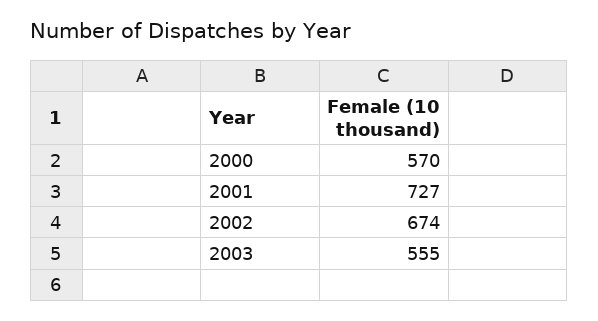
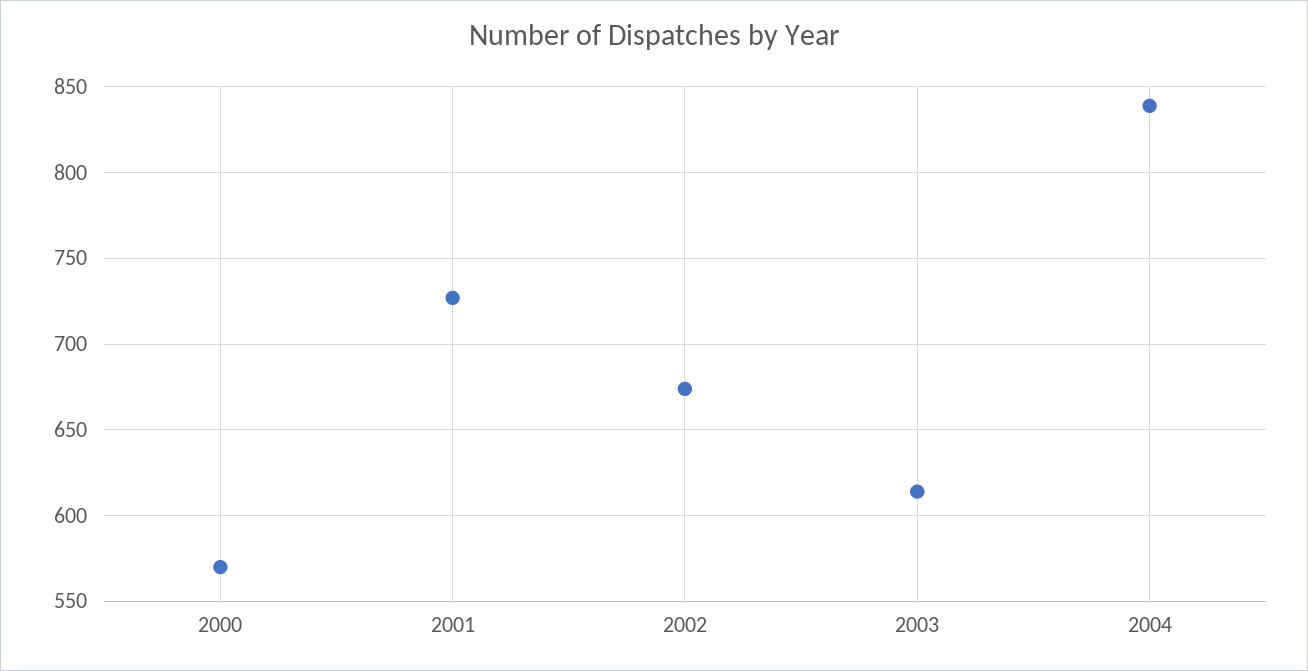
2003: 555 -> 615
2004: none -> 840

